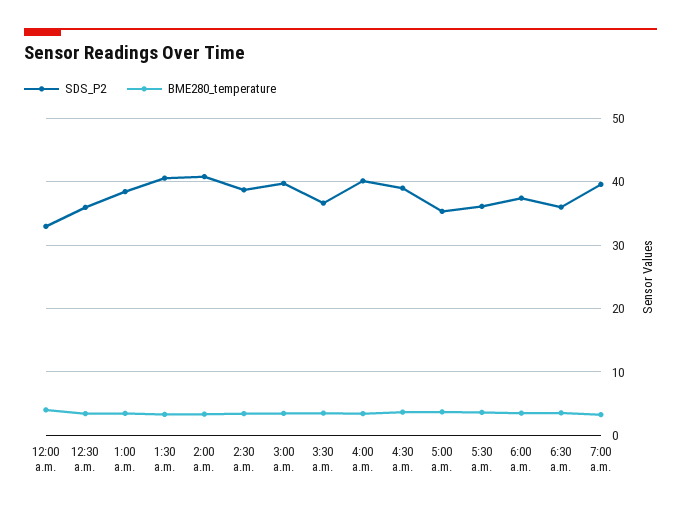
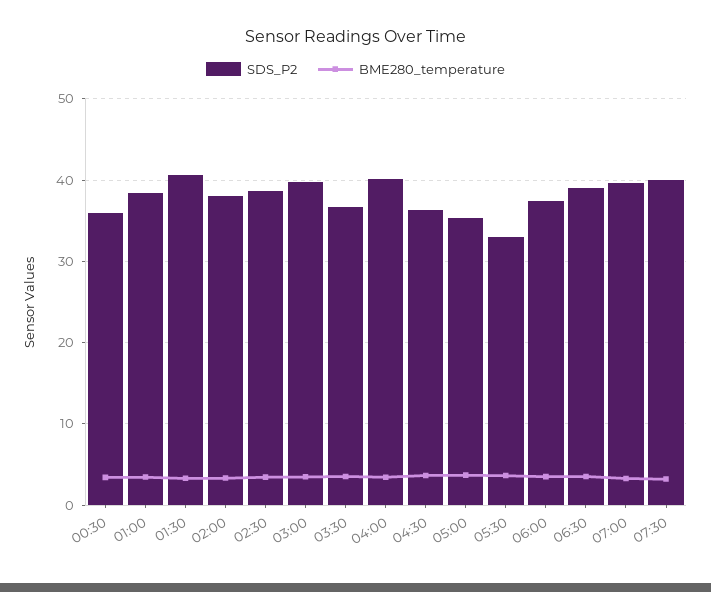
SDS_P2, 12:00 a.m.: 33 -> none
BME280_temperature, 12:00 a.m.: 4 -> none
SDS_P2, 2:00 a.m.: 41 -> 38
SDS_P2, 4:30 a.m.: 39 -> 36
SDS_P2, 5:30 a.m.: 36 -> 33
SDS_P2, 6:30 a.m.: 36 -> 39
SDS_P2, 07:30: none -> 40
BME280_temperature, 07:30: none -> 3

